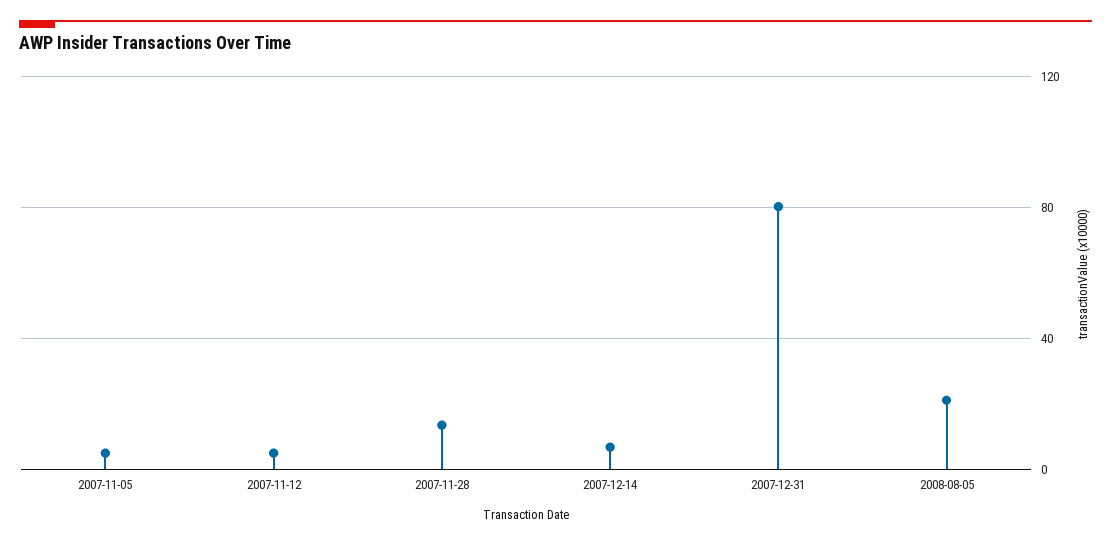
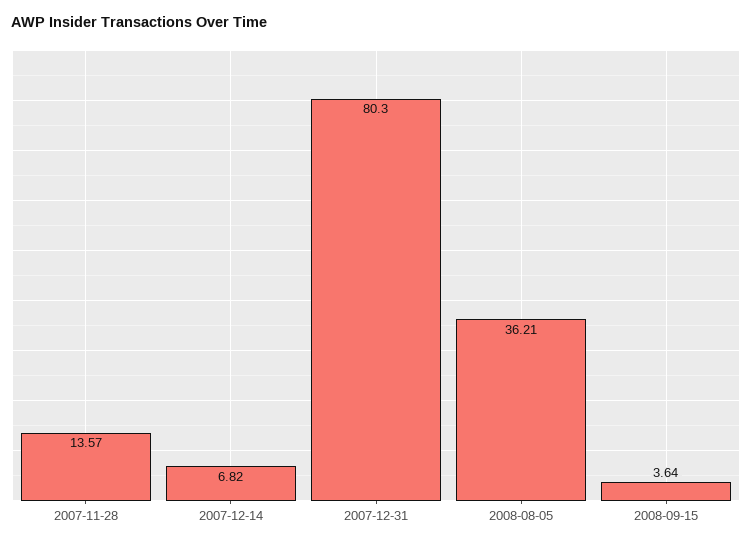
2007-11-05: 5 -> none
2007-11-12: 5 -> none
2008-08-05: 20 -> 36.21
2008-09-15: none -> 3.64

